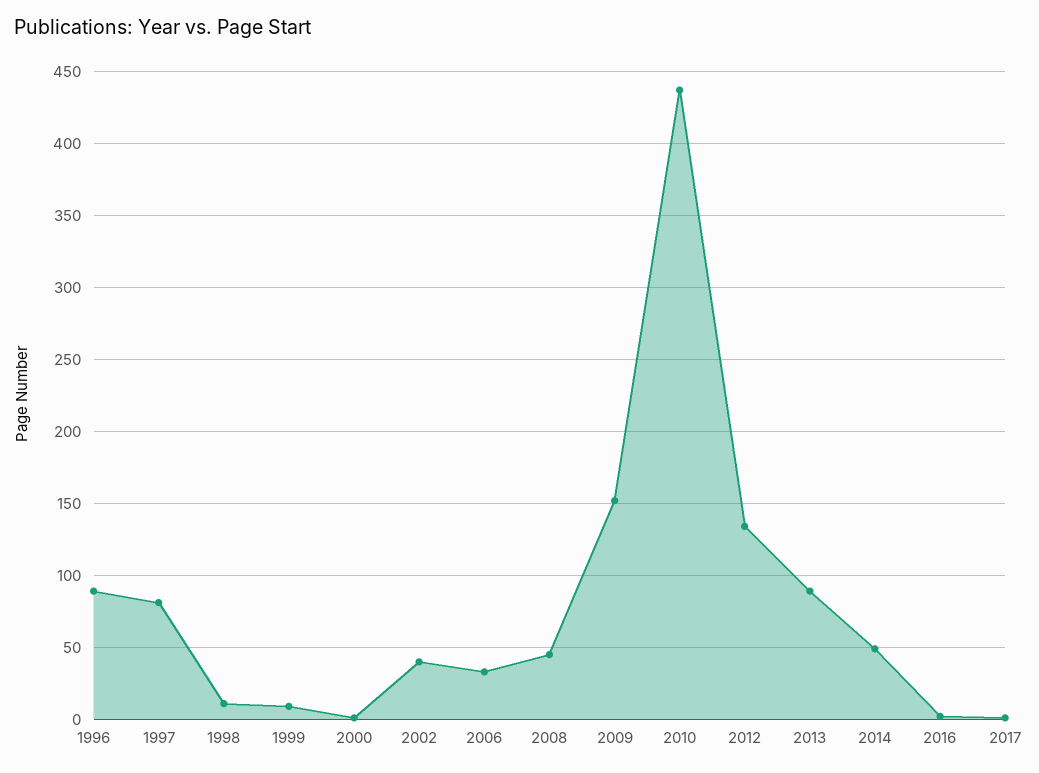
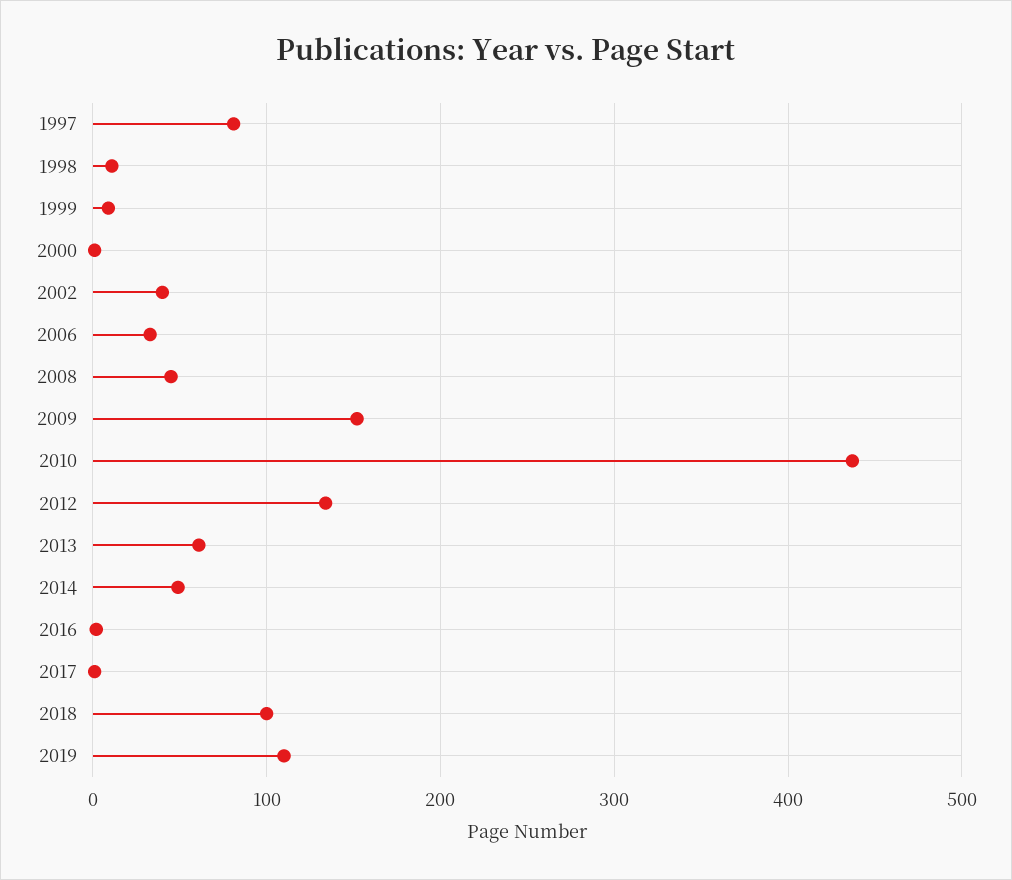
1996: 90 -> none
2013: 90 -> 60
2018: none -> 100
2019: none -> 110

